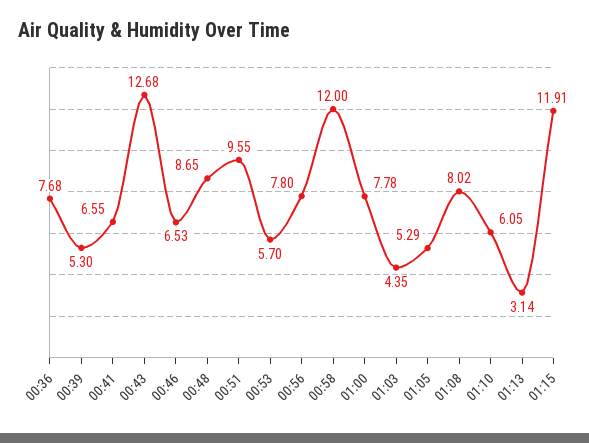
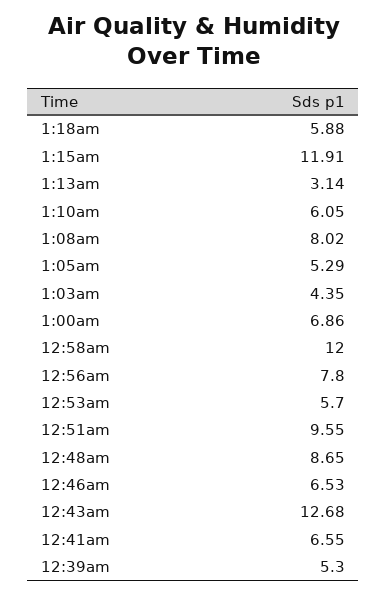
00:36: 7.68 -> none
01:00: 7.78 -> 6.86
1:18am: none -> 5.88

